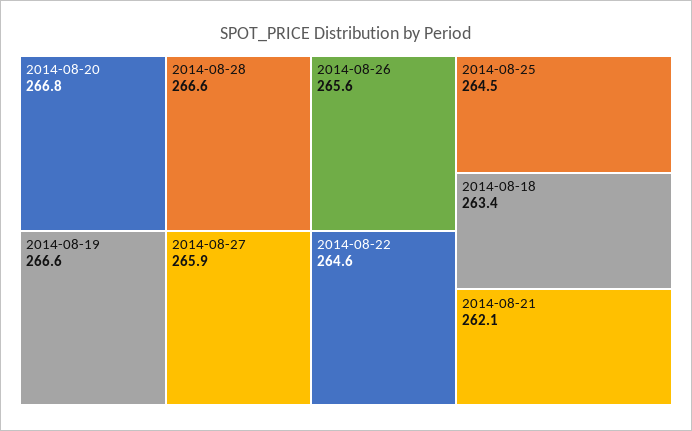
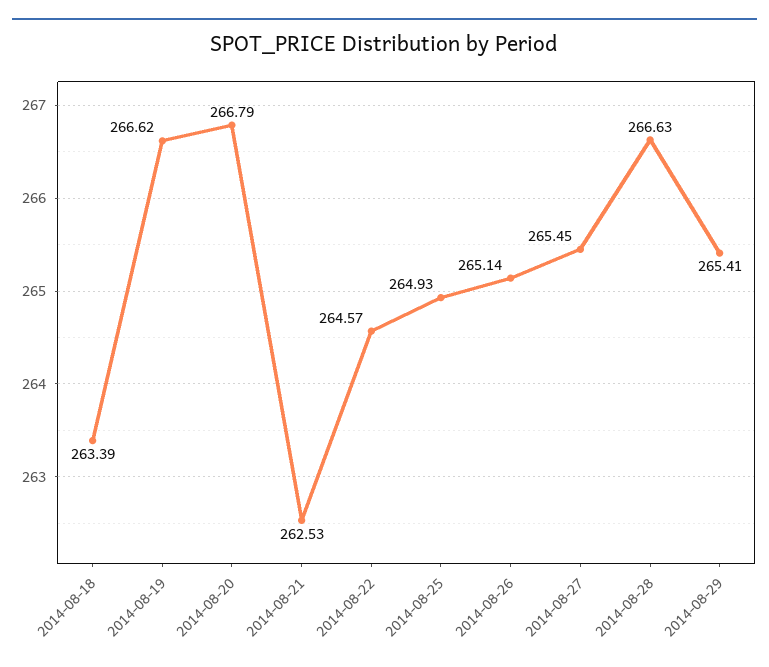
2014-08-27: 265.9 -> 265.45
2014-08-26: 265.6 -> 265.14
2014-08-25: 264.5 -> 264.93
2014-08-21: 262.1 -> 262.53
2014-08-29: none -> 265.41

